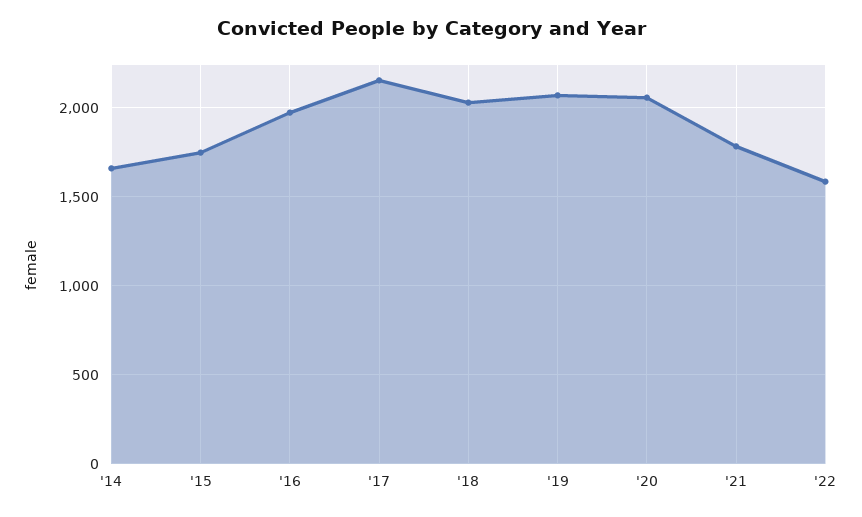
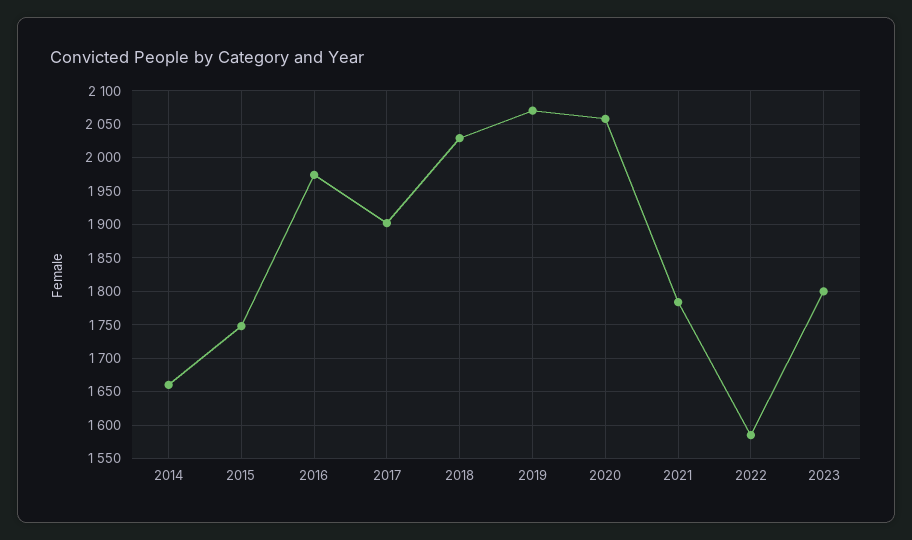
'17: 2150 -> 1900
2023: none -> 1800

